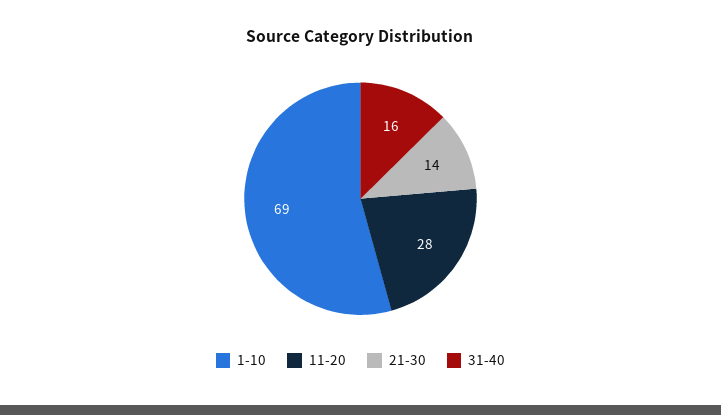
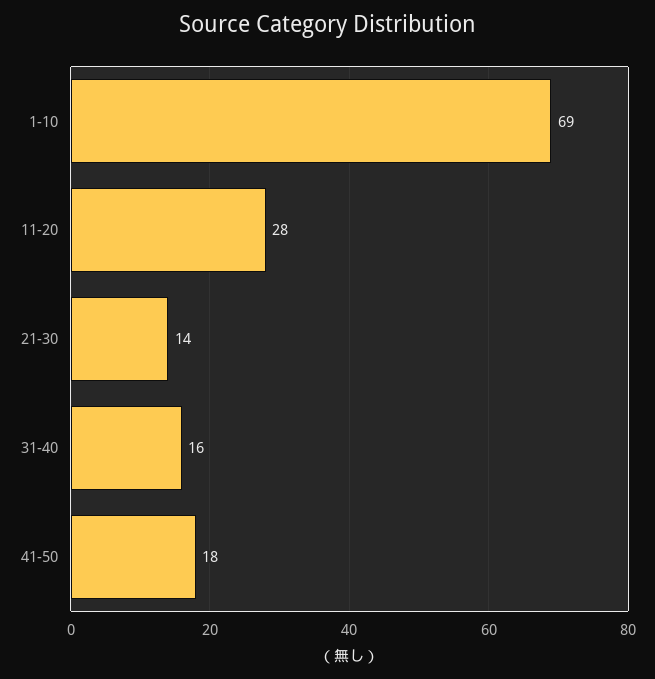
41-50: none -> 18

